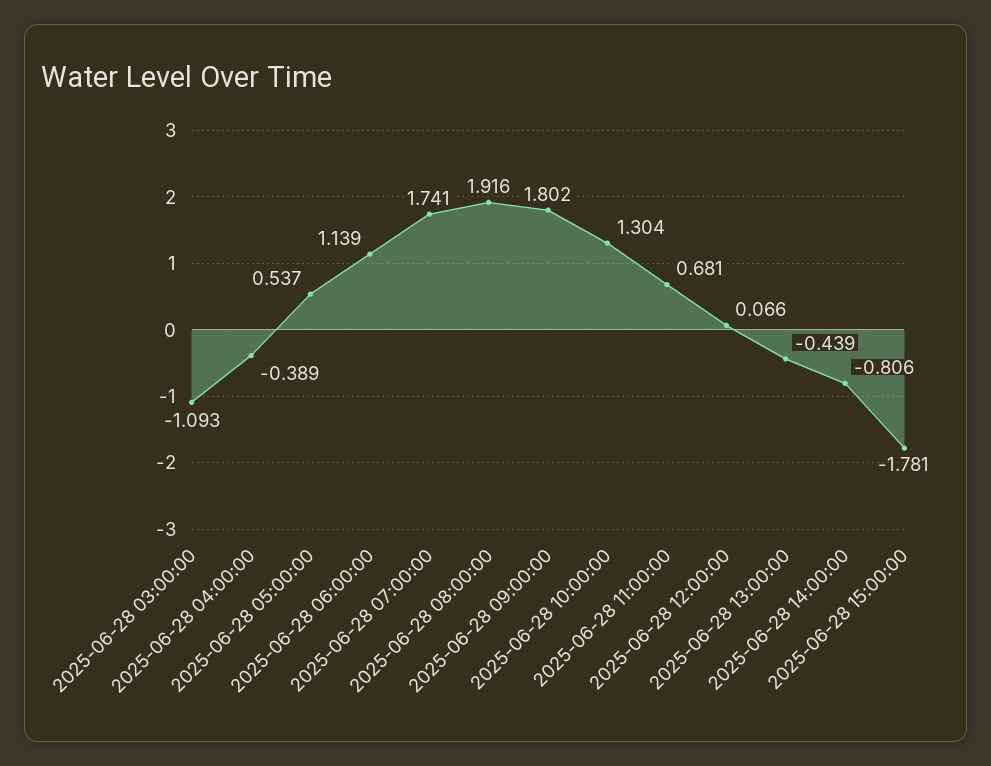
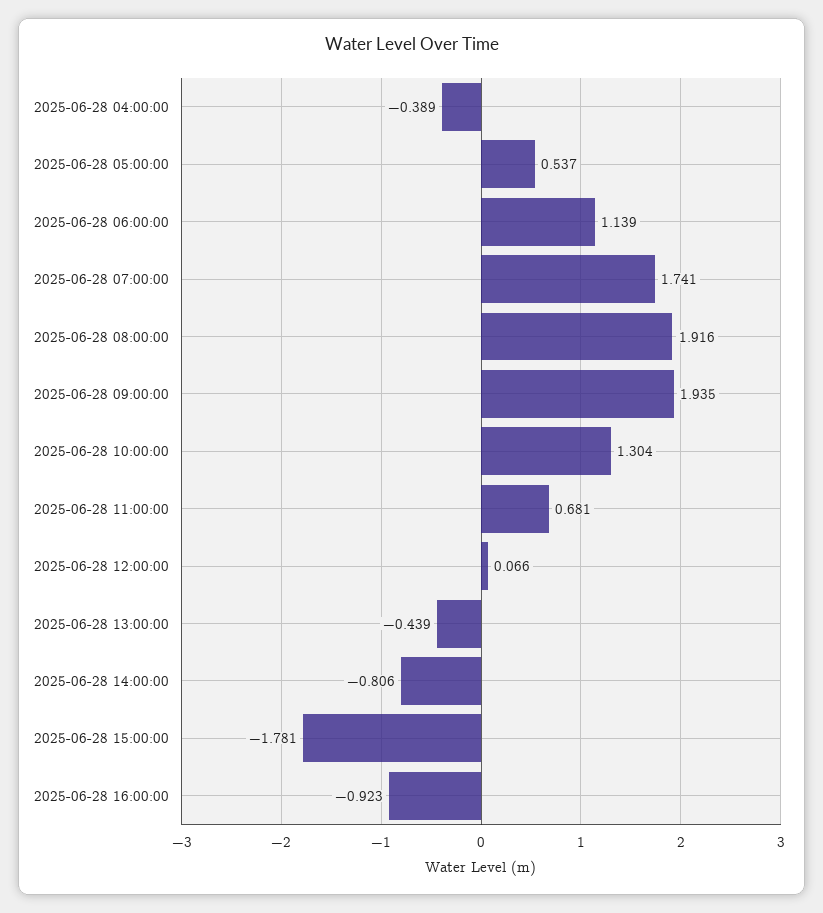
2025-06-28 03:00:00: -1.093 -> none
2025-06-28 09:00:00: 1.802 -> 1.935
2025-06-28 16:00:00: none -> -0.923

